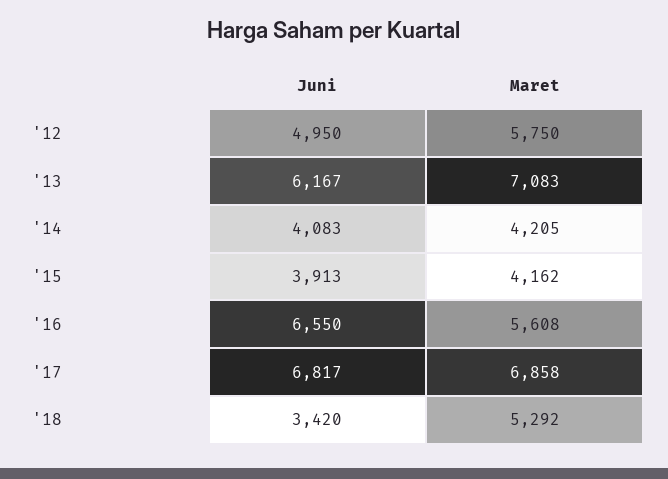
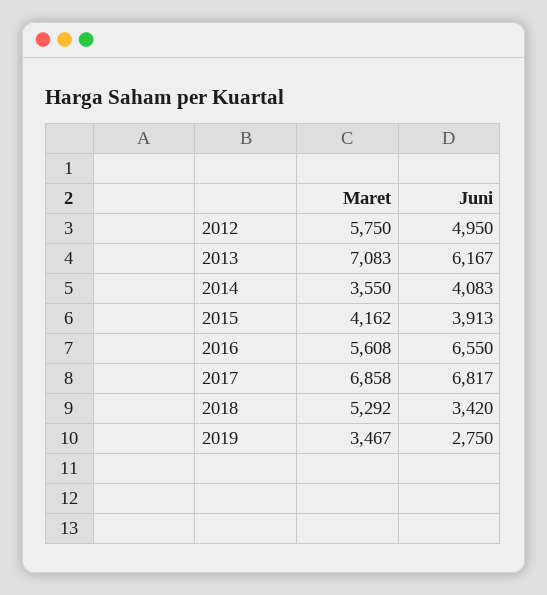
Maret, '14: 4205 -> 3550
Maret, 2019: none -> 3467
Juni, 2019: none -> 2750

